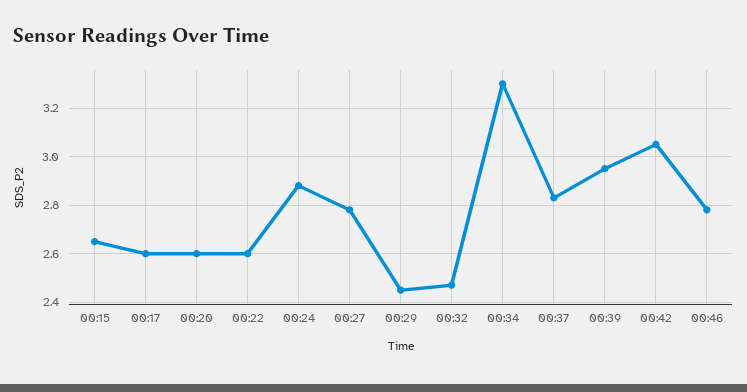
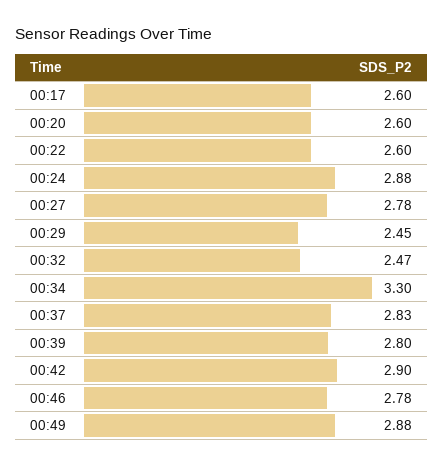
00:15: 2.65 -> none
00:39: 2.95 -> 2.8
00:42: 3.05 -> 2.9
00:49: none -> 2.88

